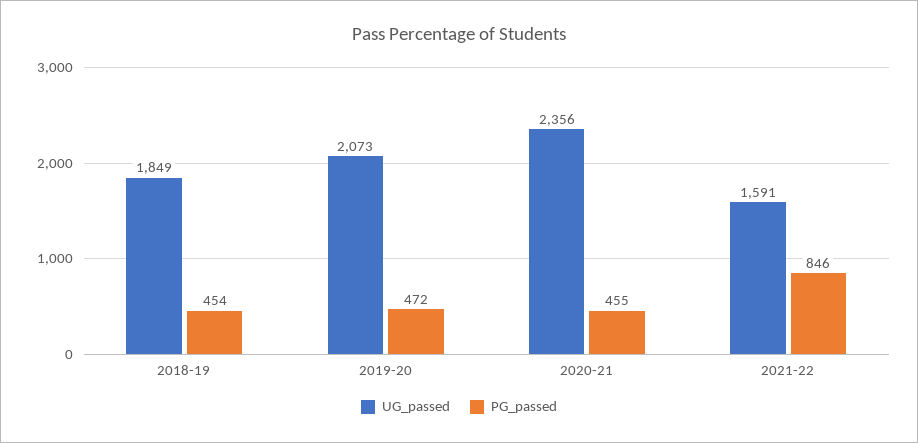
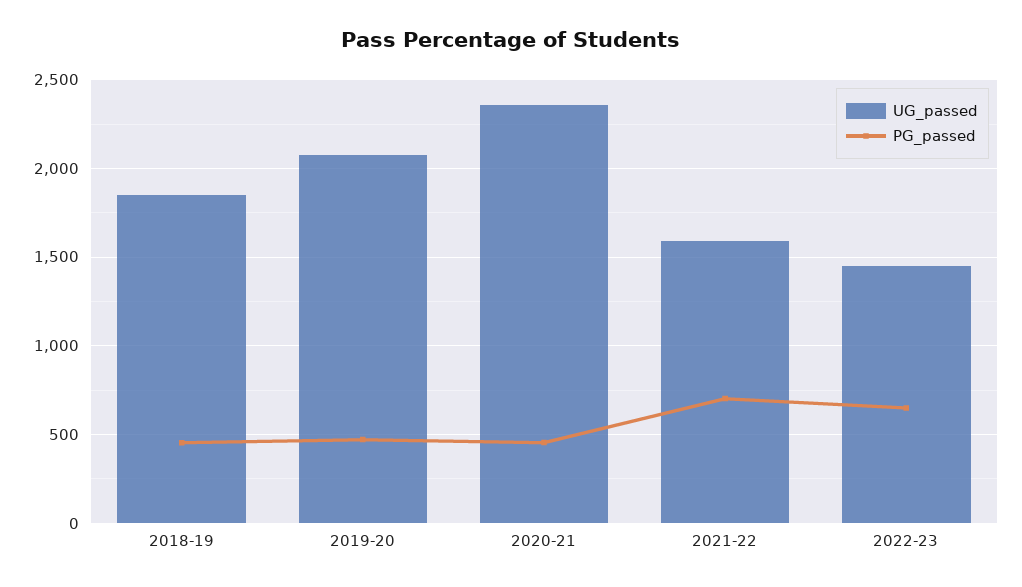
PG_passed, 2021-22: 846 -> 700
UG_passed, 2022-23: none -> 1450
PG_passed, 2022-23: none -> 650

